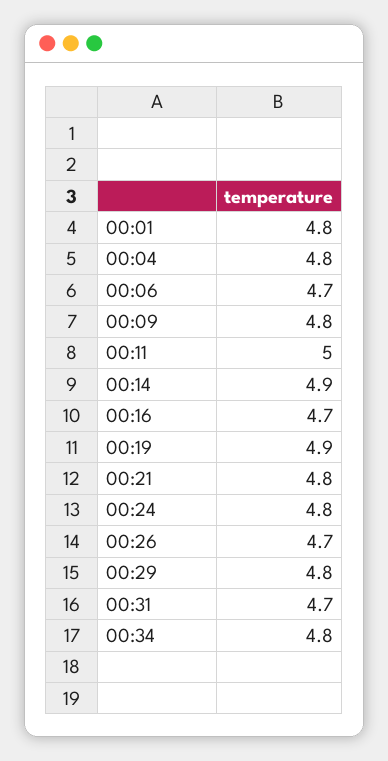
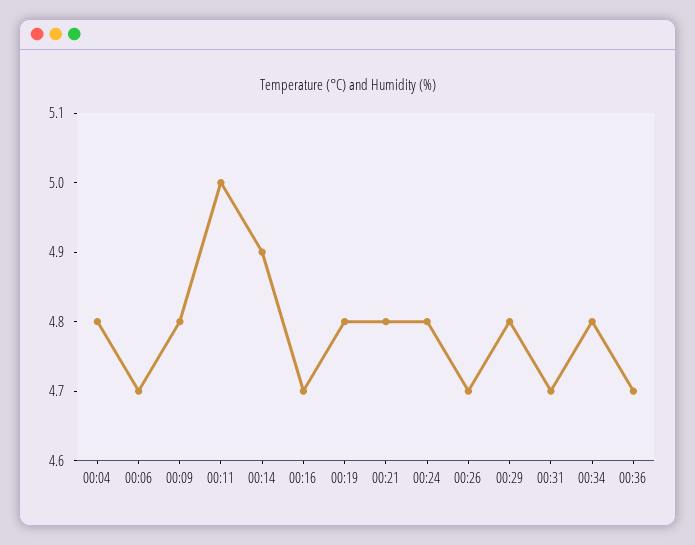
00:01: 4.8 -> none
00:19: 4.9 -> 4.8
00:36: none -> 4.7

